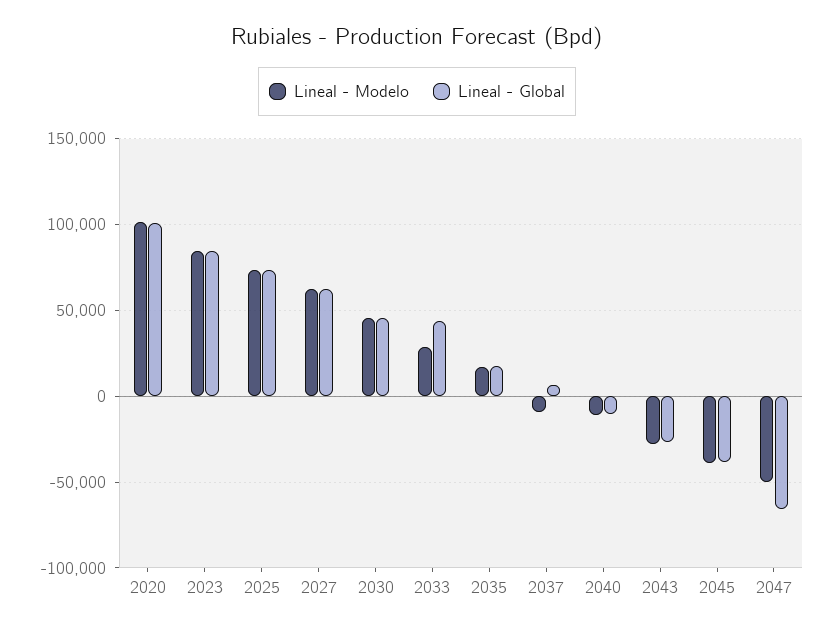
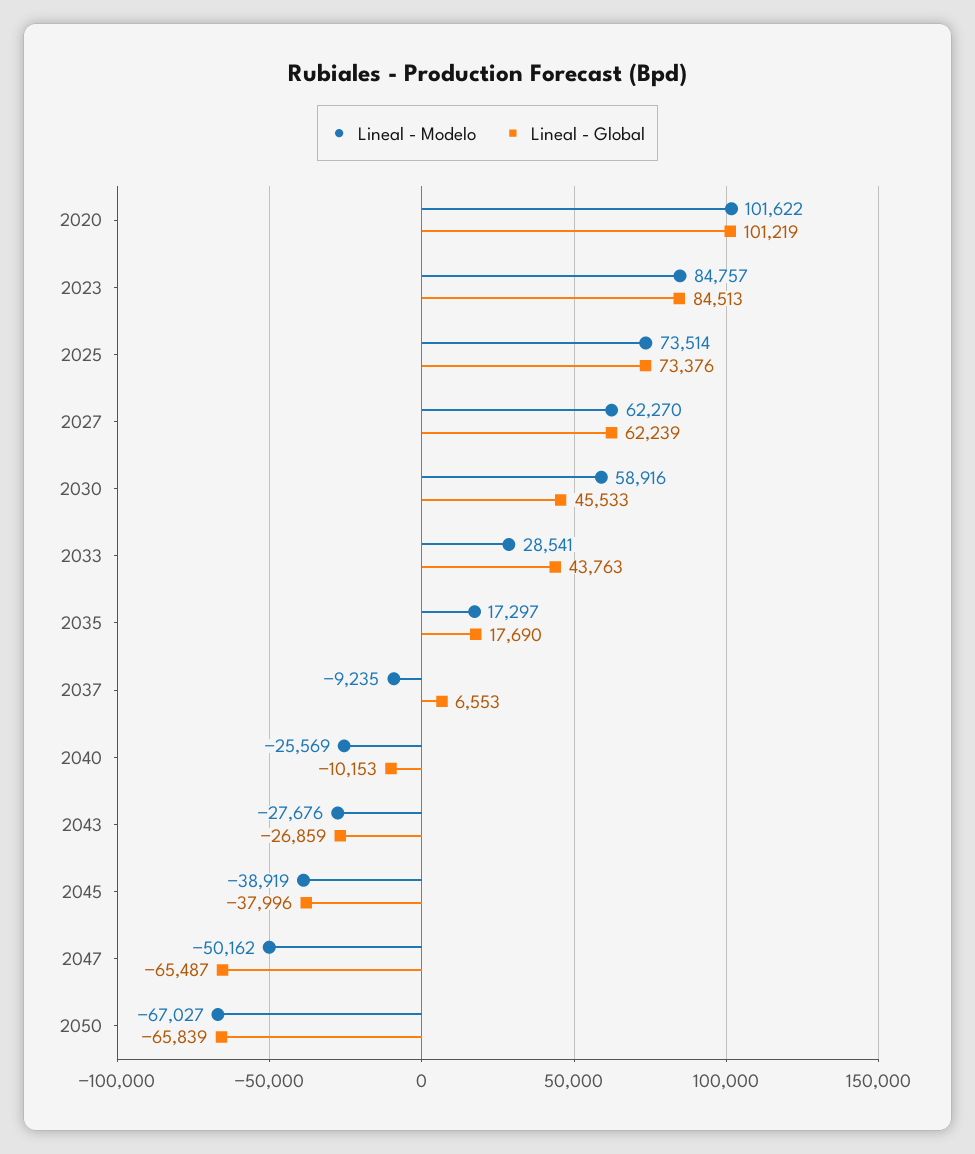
Lineal - Modelo, 2030: 45000 -> 58916
Lineal - Modelo, 2040: -10000 -> -25569
Lineal - Modelo, 2050: none -> -67027
Lineal - Global, 2050: none -> -65839

